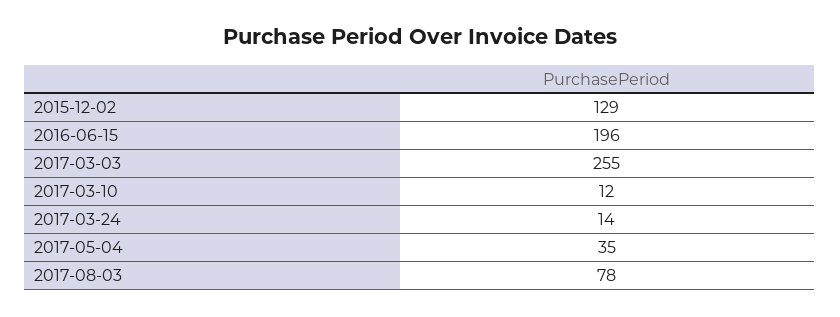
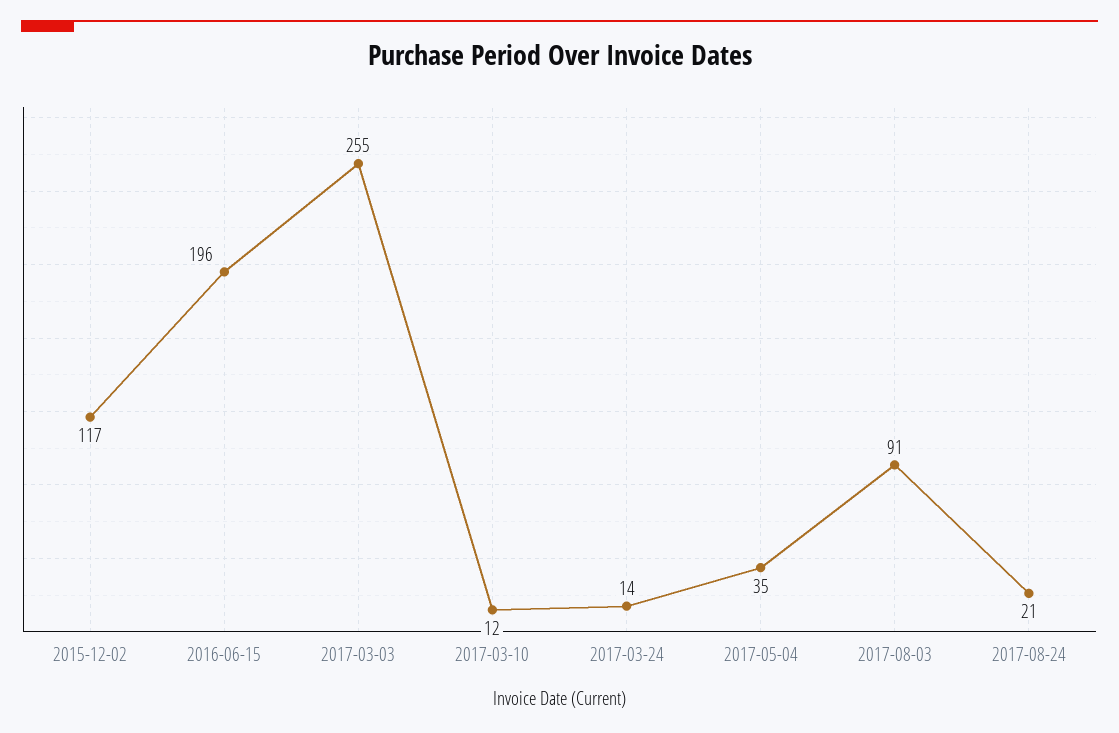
2015-12-02: 129 -> 117
2017-08-03: 78 -> 91
2017-08-24: none -> 21

